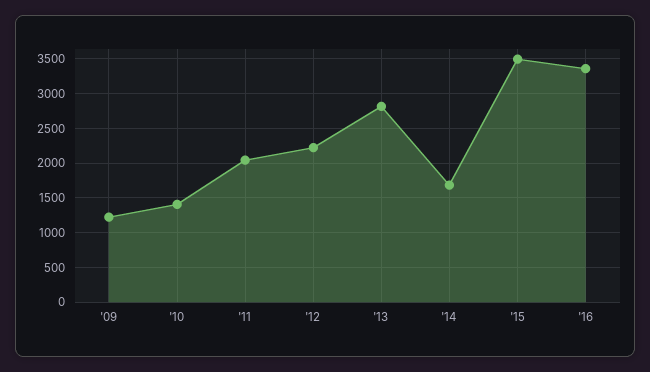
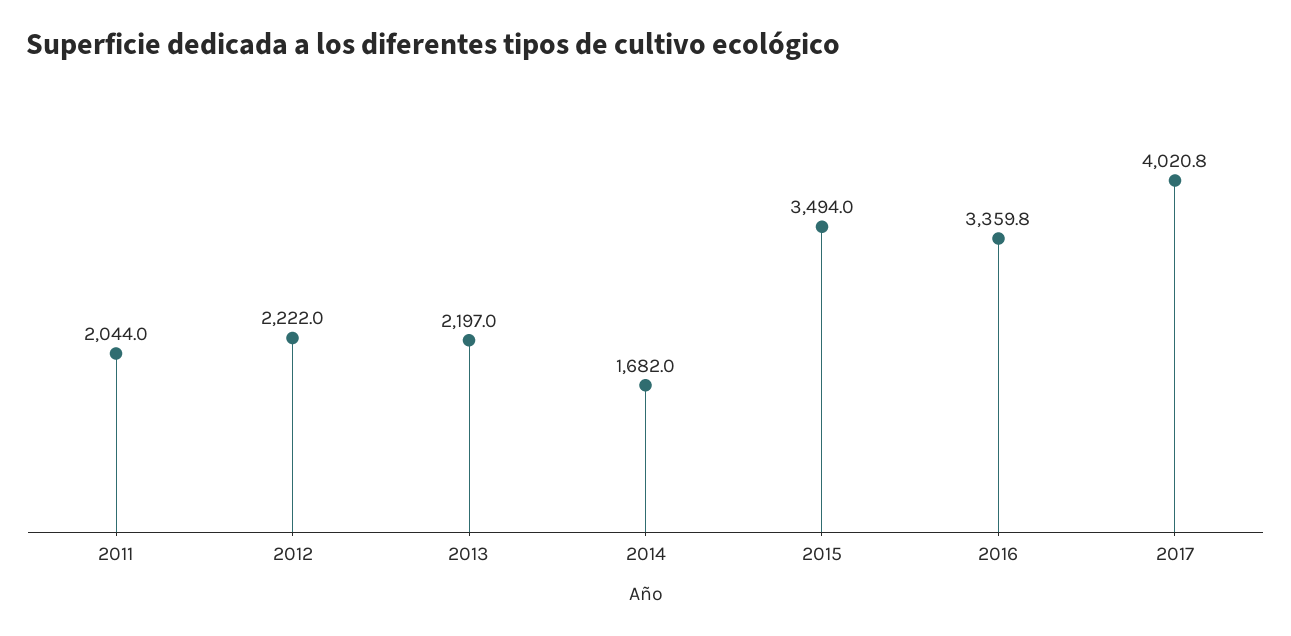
'09: 1200 -> none
'10: 1400 -> none
'13: 2800 -> 2197
2017: none -> 4020.8

